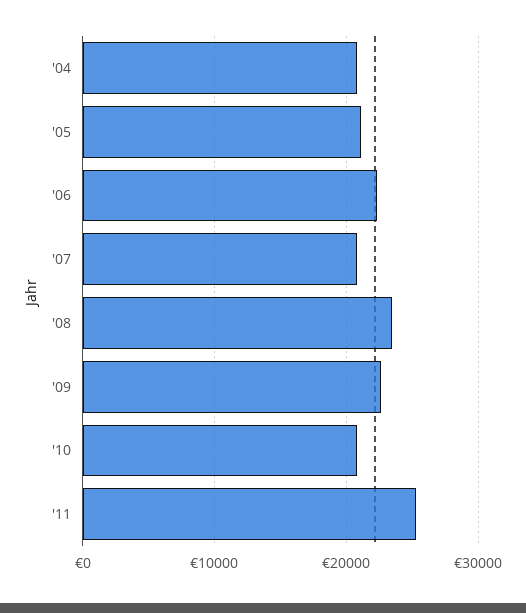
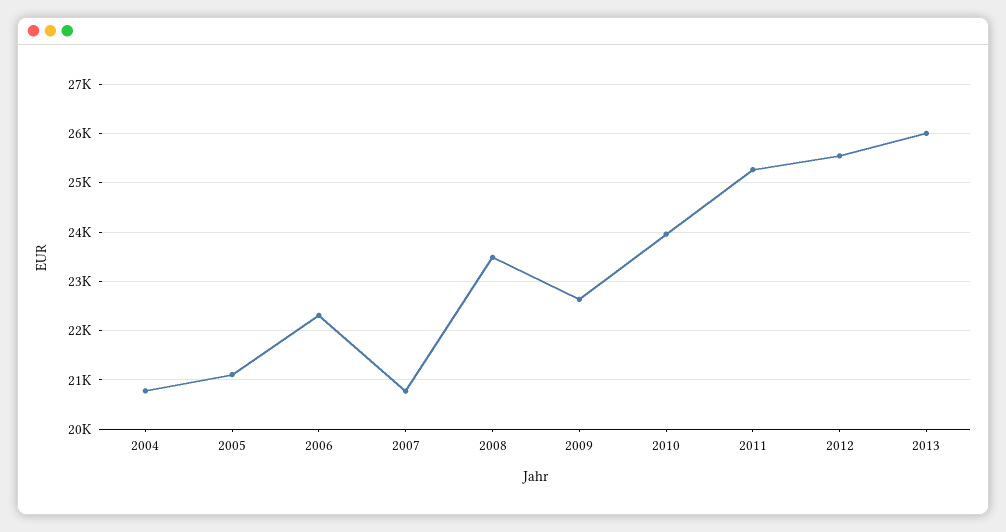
'10: 21000 -> 24000
2012: none -> 25600
2013: none -> 26000

